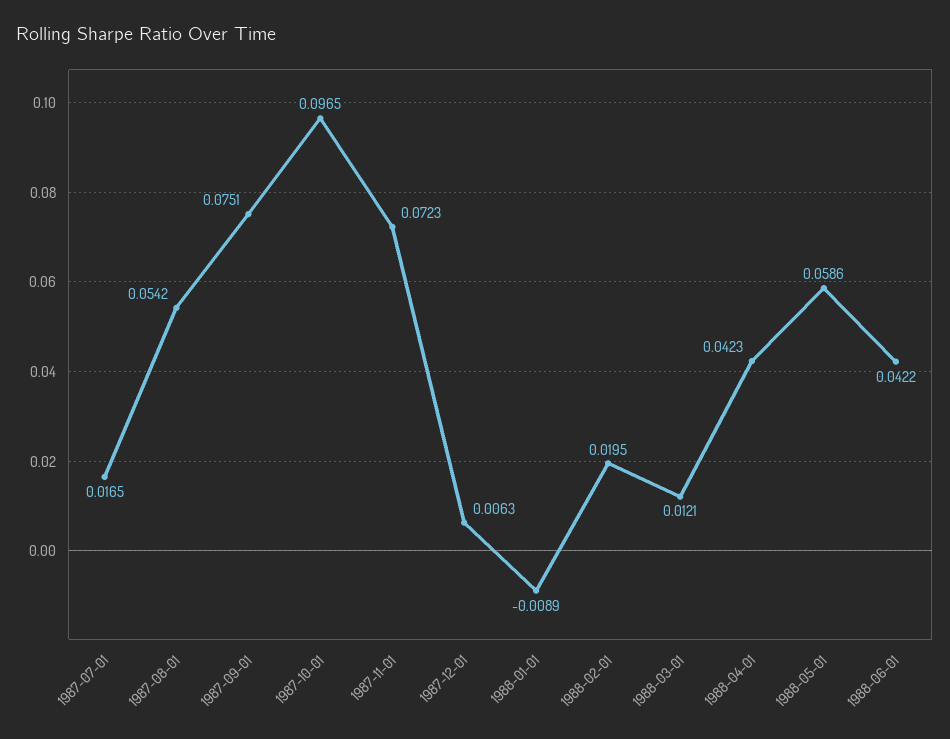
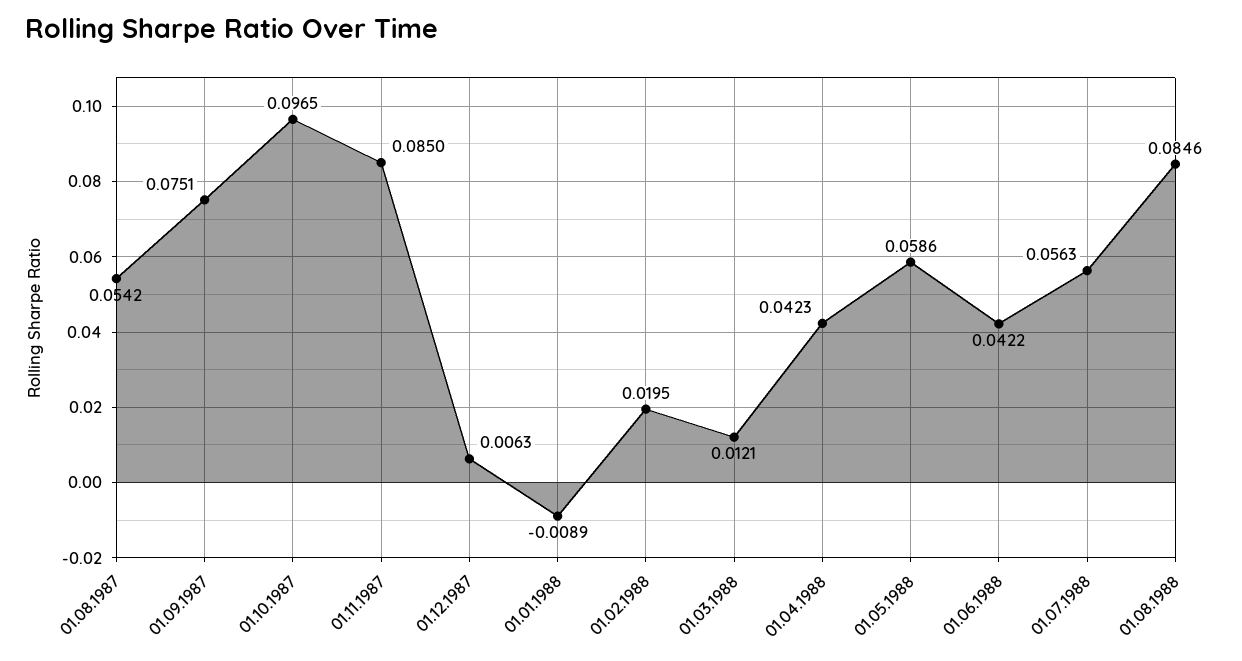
1987-07-01: 0.0165 -> none
1987-11-01: 0.0723 -> 0.085
01.07.1988: none -> 0.0563
01.08.1988: none -> 0.0846

